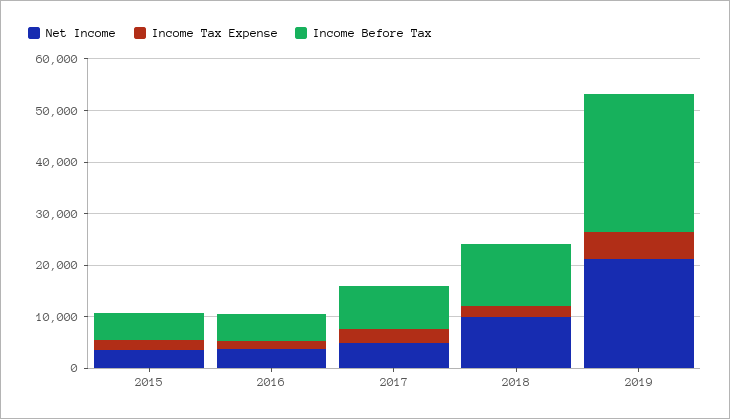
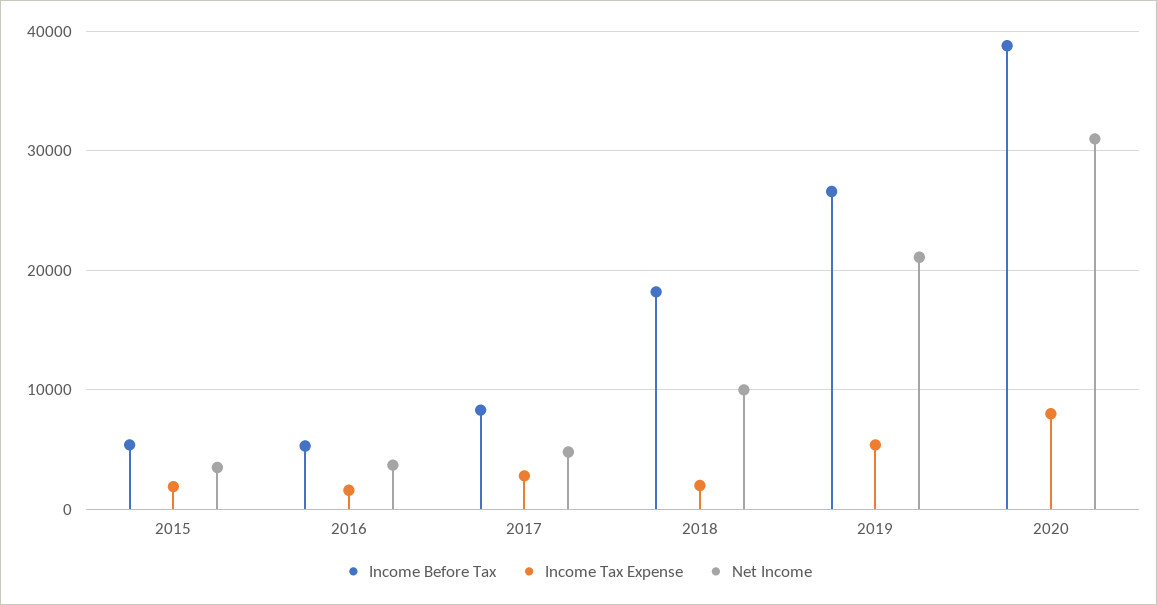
Income Before Tax, 2018: 12000 -> 18000
Income Before Tax, 2020: none -> 39000
Income Tax Expense, 2020: none -> 8000
Net Income, 2020: none -> 31000

